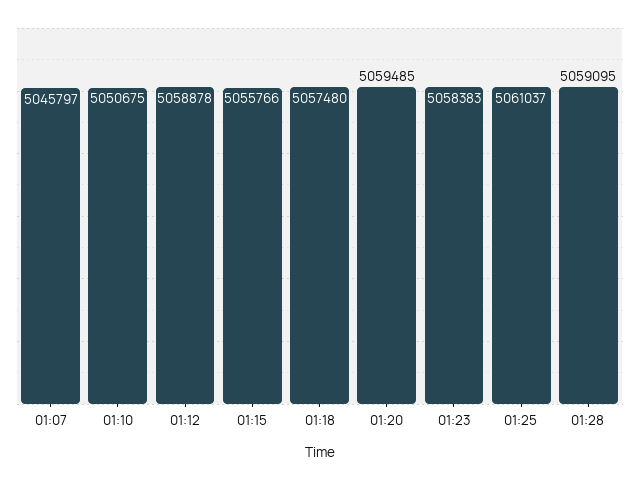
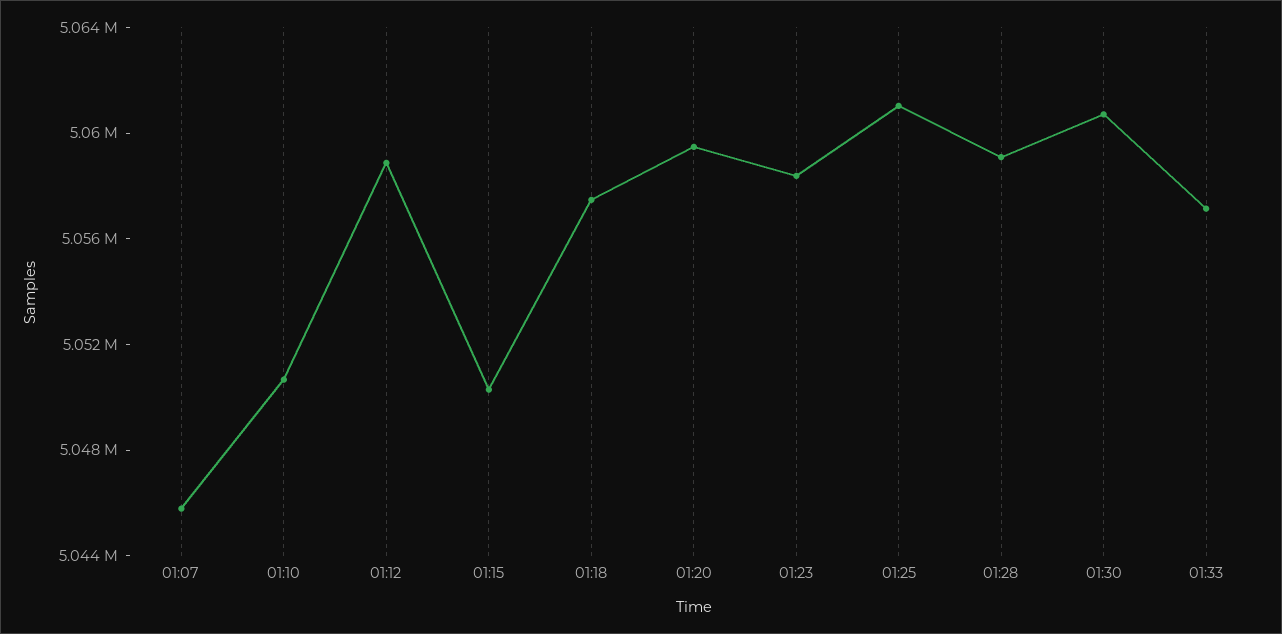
01:15: 5055766 -> 5050000
01:30: none -> 5061000
01:33: none -> 5057000

